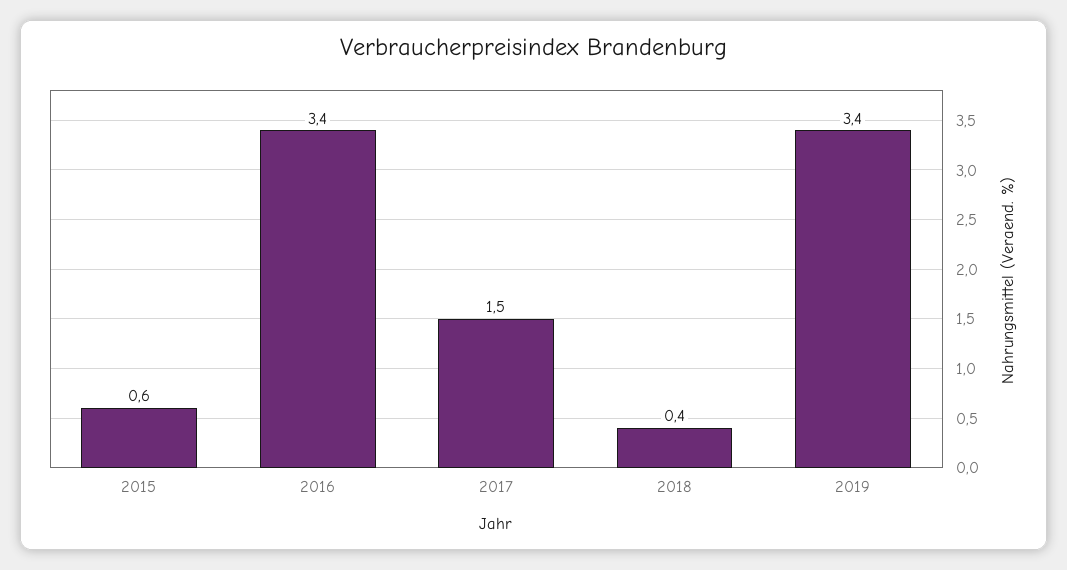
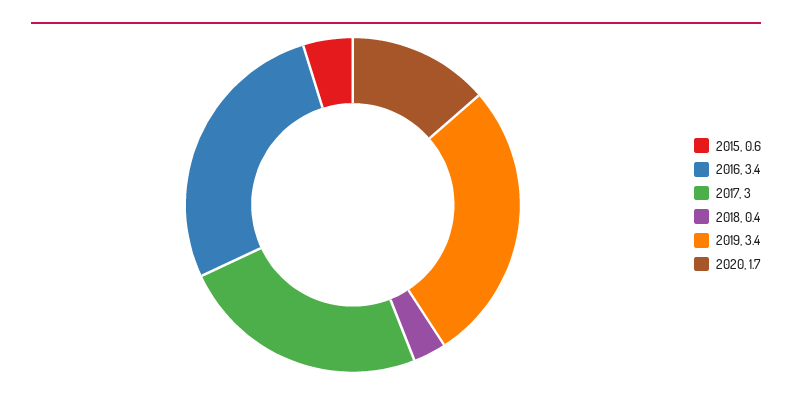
2017: 1.5 -> 3
2020: none -> 1.7

